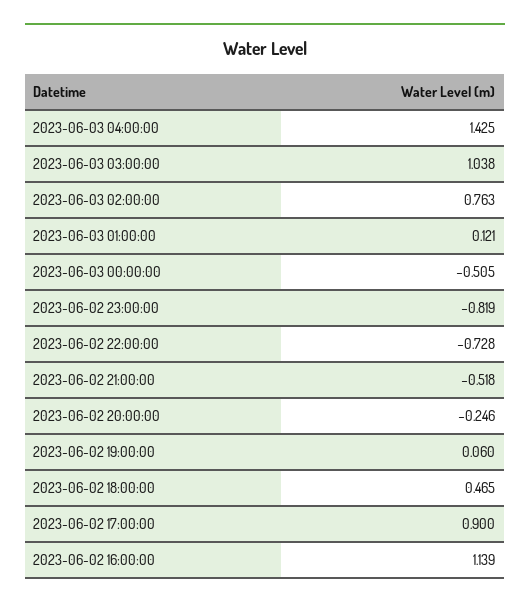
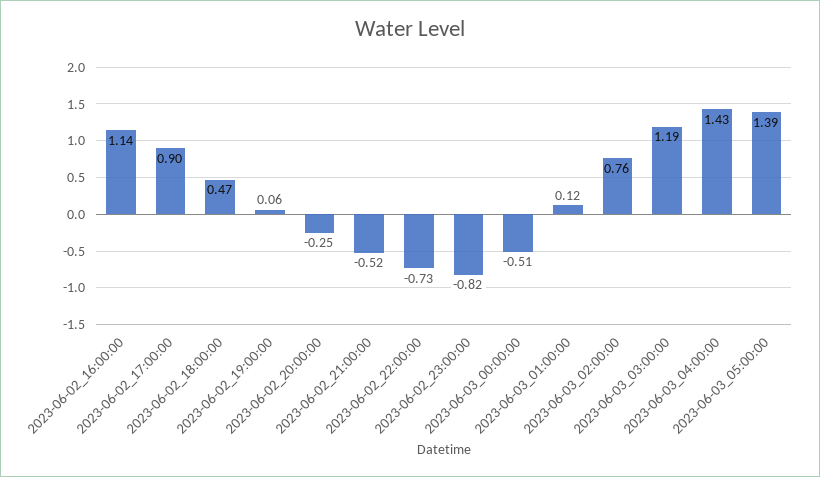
2023-06-03 03:00:00: 1.038 -> 1.19
2023-06-03_05:00:00: none -> 1.39

